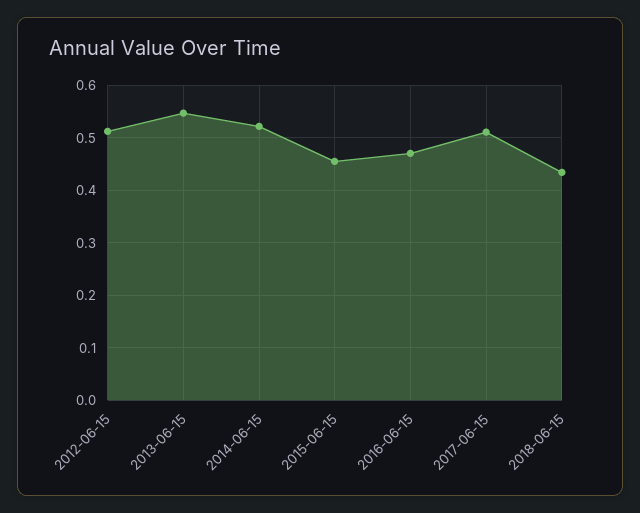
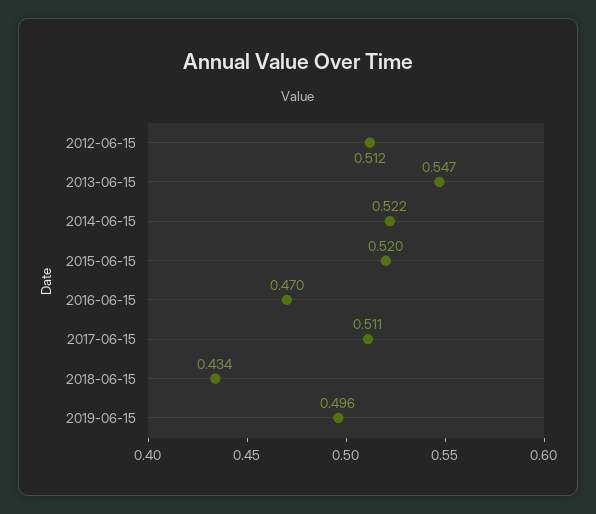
2015-06-15: 0.46 -> 0.52
2019-06-15: none -> 0.496

